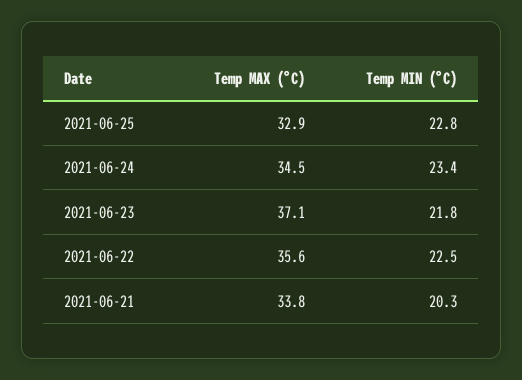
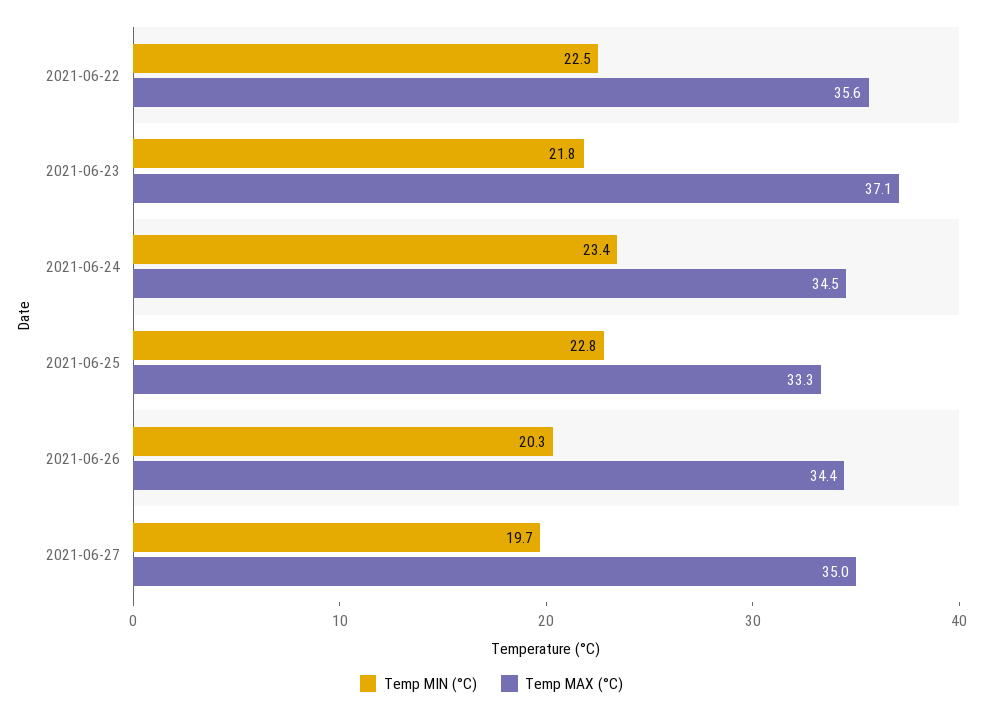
Temp MAX (°C), 2021-06-25: 32.9 -> 33.3
Temp MAX (°C), 2021-06-21: 33.8 -> none
Temp MIN (°C), 2021-06-21: 20.3 -> none
Temp MIN (°C), 2021-06-26: none -> 20.3
Temp MAX (°C), 2021-06-26: none -> 34.4
Temp MIN (°C), 2021-06-27: none -> 19.7
Temp MAX (°C), 2021-06-27: none -> 35

